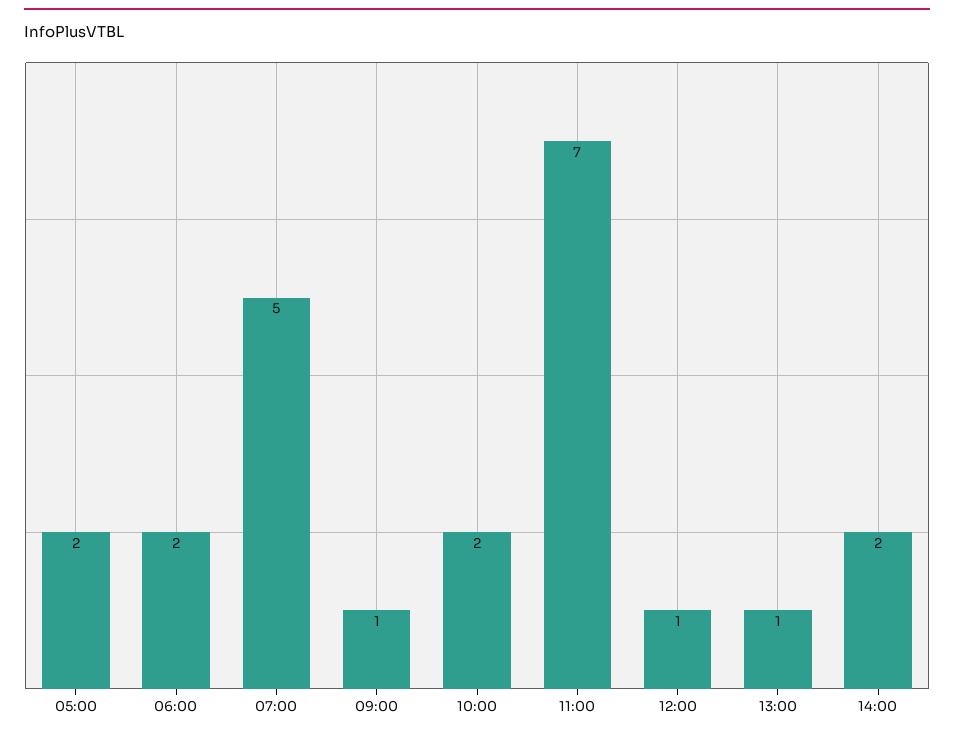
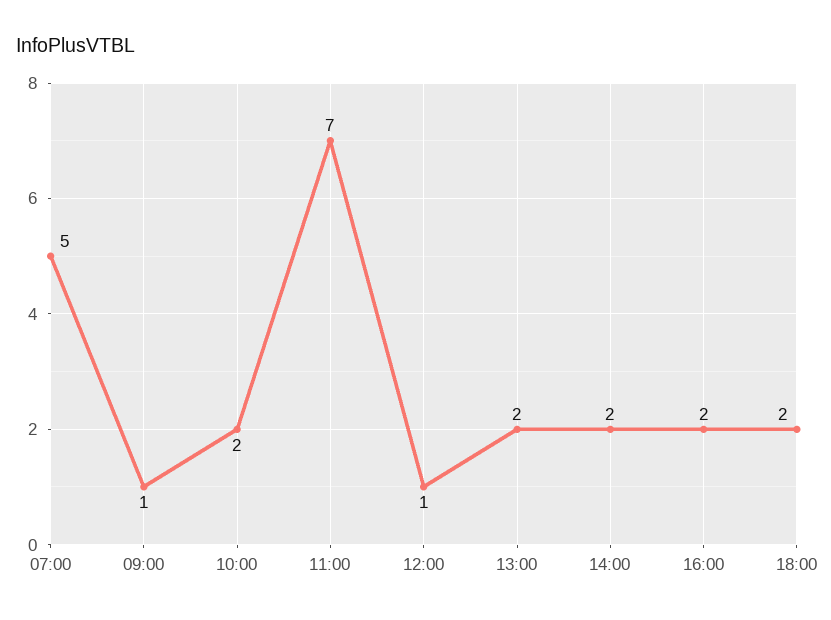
05:00: 2 -> none
06:00: 2 -> none
13:00: 1 -> 2
16:00: none -> 2
18:00: none -> 2

